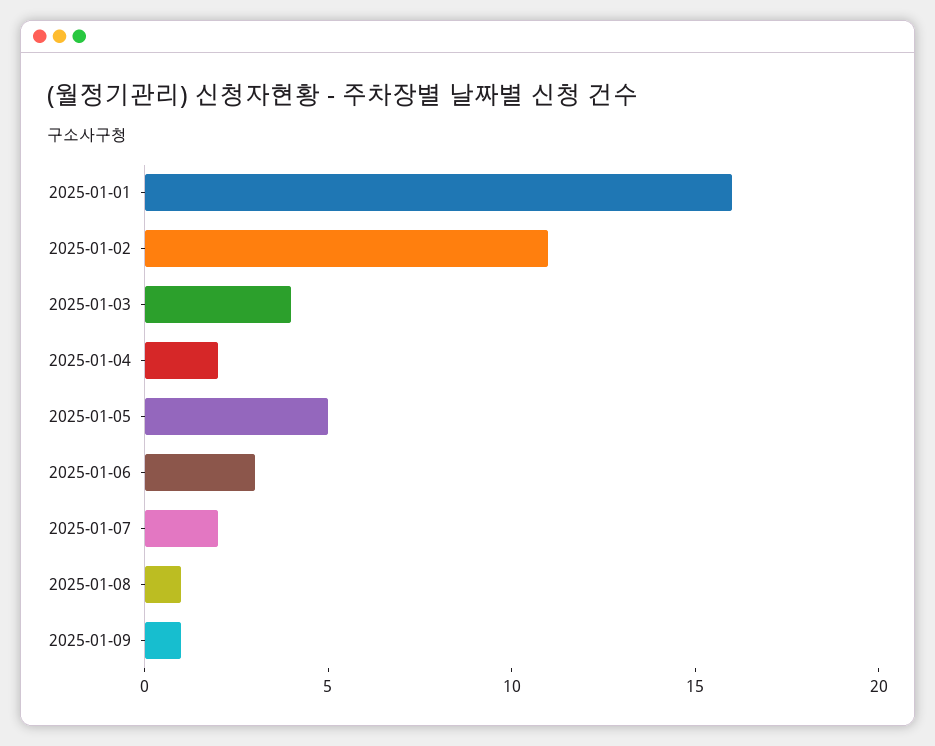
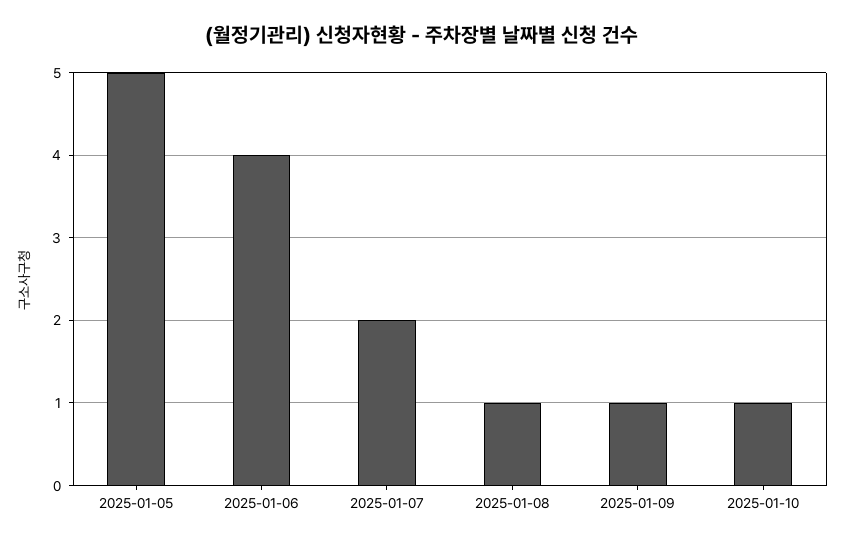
2025-01-01: 16 -> none
2025-01-02: 11 -> none
2025-01-03: 4 -> none
2025-01-04: 2 -> none
2025-01-06: 3 -> 4
2025-01-10: none -> 1

